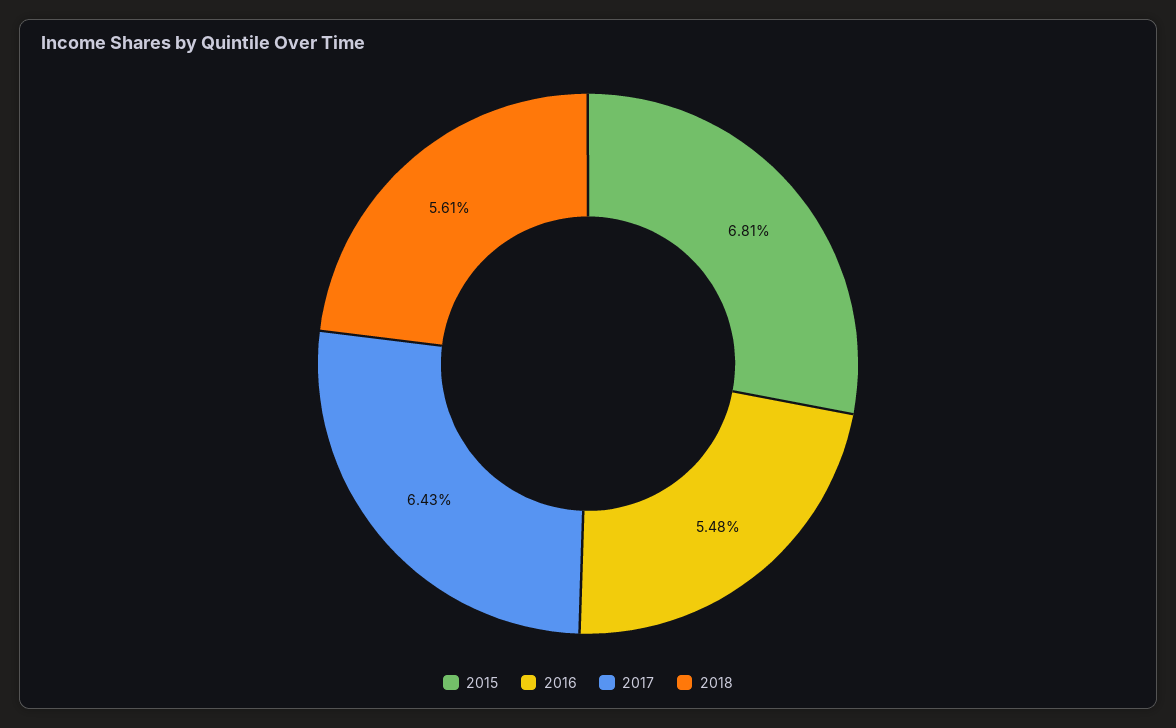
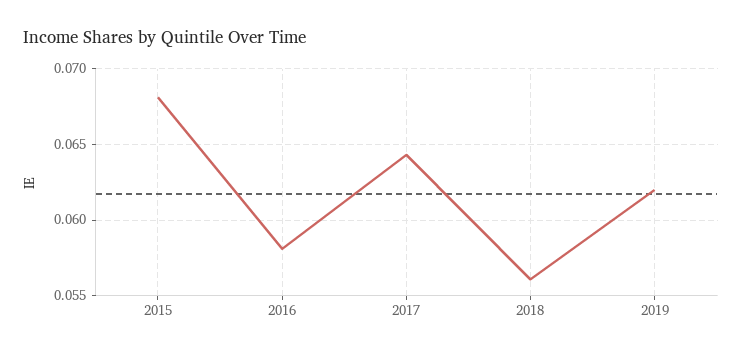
2016: 0.0548 -> 0.058
2019: none -> 0.062

